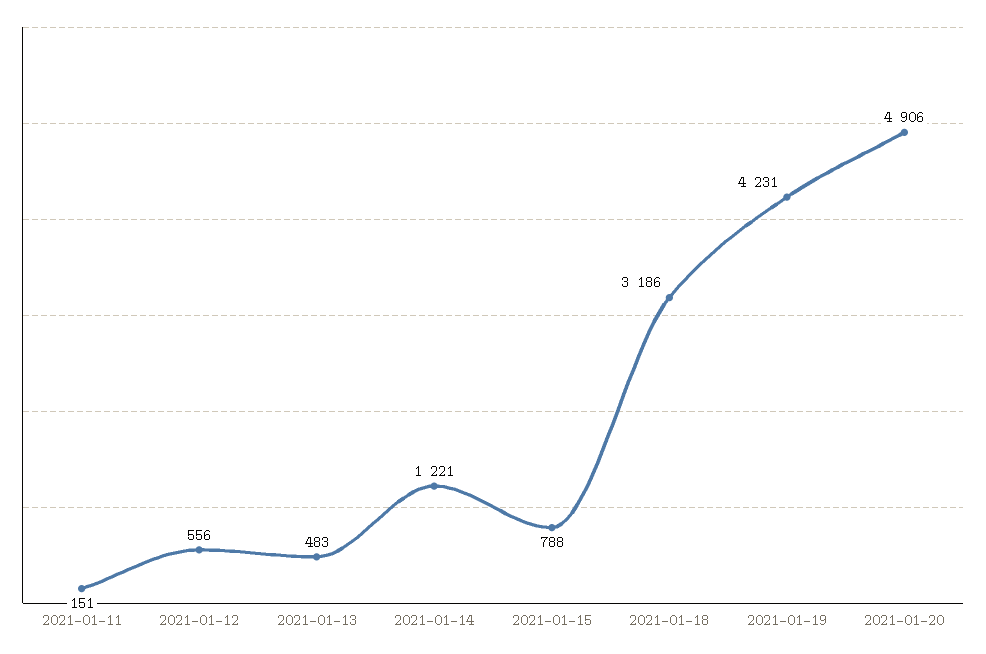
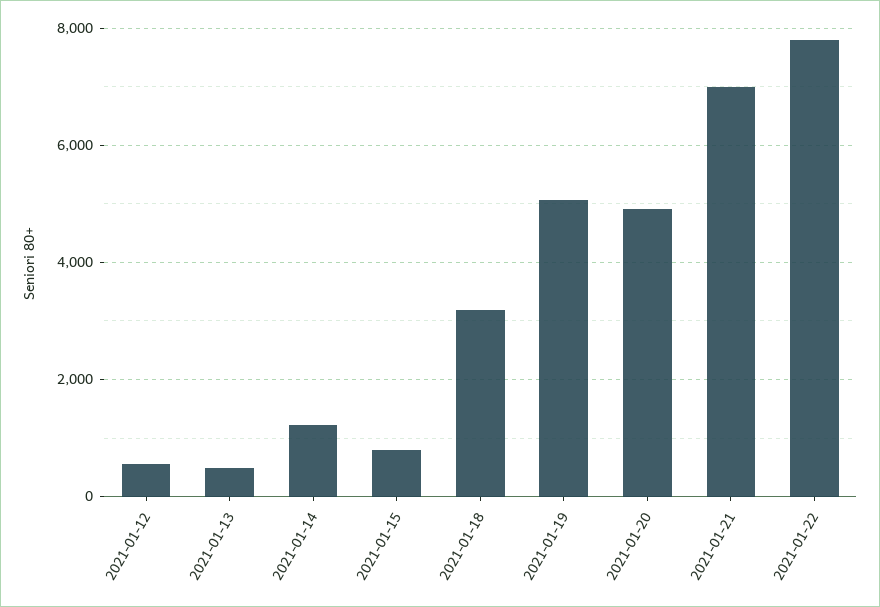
2021-01-11: 151 -> none
2021-01-19: 4231 -> 5000
2021-01-21: none -> 7000
2021-01-22: none -> 7800

